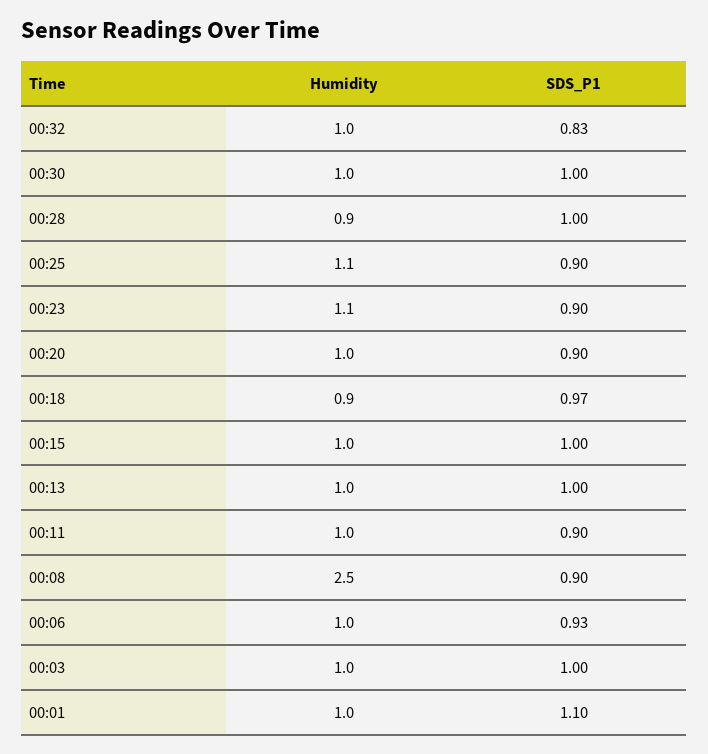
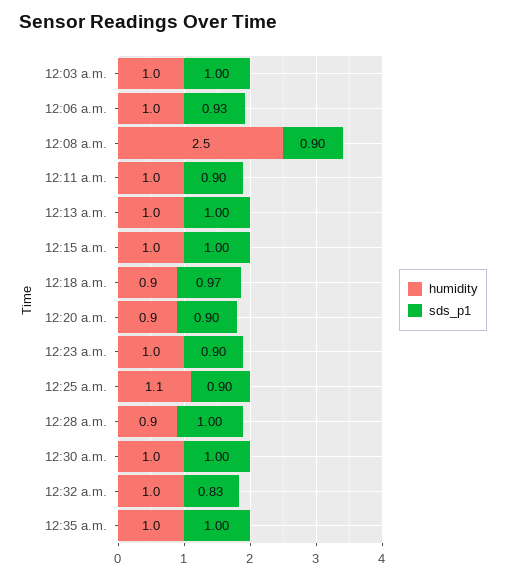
Humidity, 00:23: 1.1 -> 1
Humidity, 00:20: 1 -> 0.9
Humidity, 00:01: 1 -> none
SDS_P1, 00:01: 1.1 -> none
Humidity, 12:35 a.m.: none -> 1
SDS_P1, 12:35 a.m.: none -> 1

